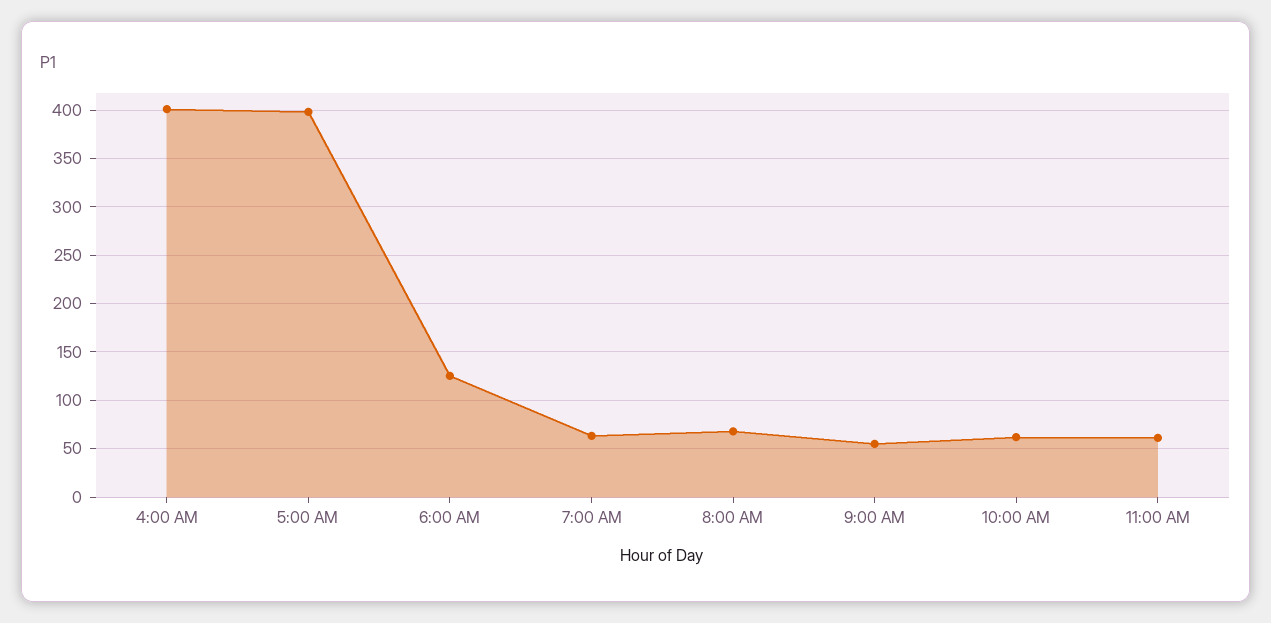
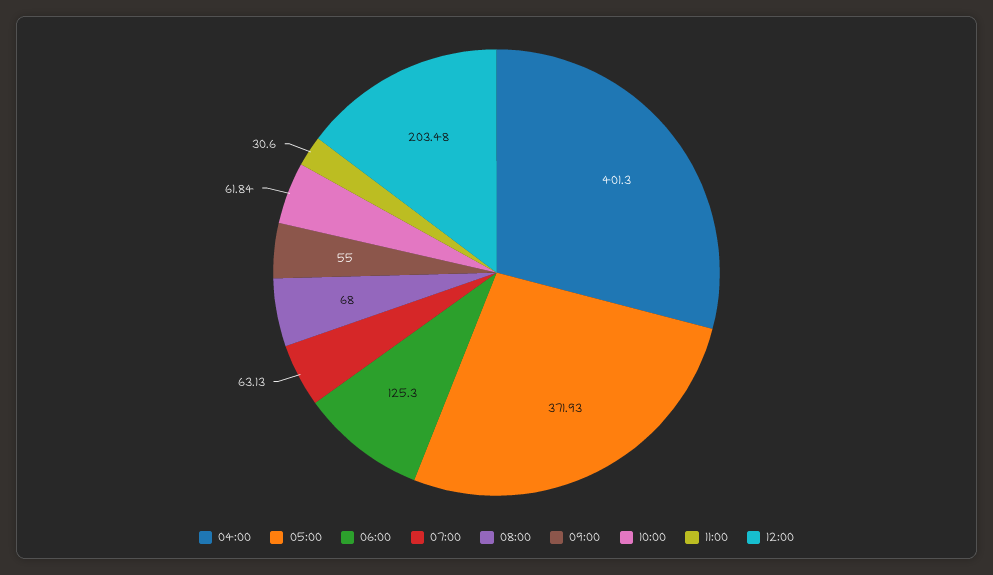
5:00 AM: 400 -> 371.93
11:00 AM: 60 -> 30.6
12:00: none -> 203.48

